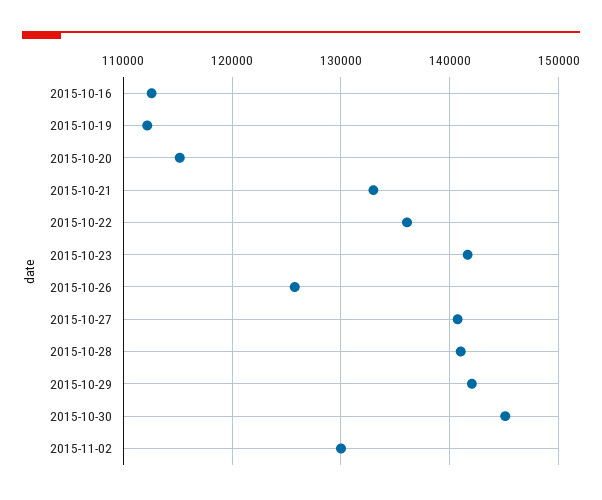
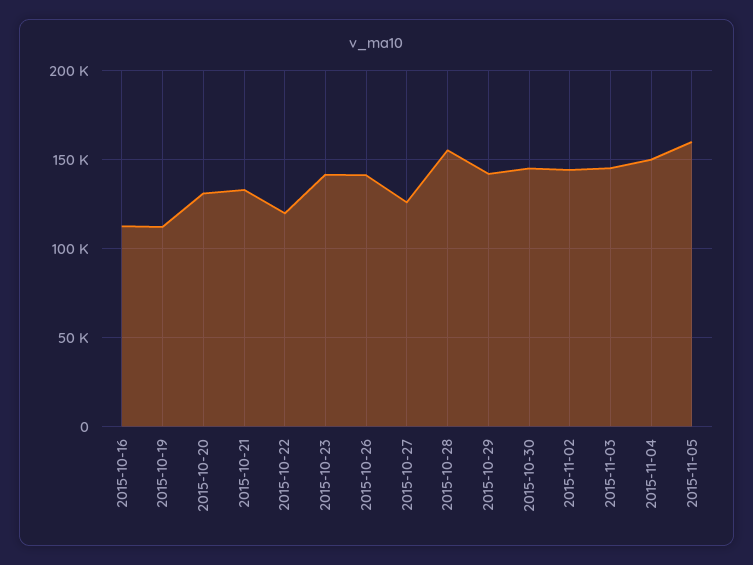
2015-10-20: 115000 -> 130000
2015-10-22: 136000 -> 120000
2015-10-26: 126000 -> 140000
2015-10-27: 141000 -> 125000
2015-10-28: 141000 -> 155000
2015-11-02: 130000 -> 145000
2015-11-03: none -> 145000
2015-11-04: none -> 150000
2015-11-05: none -> 160000

